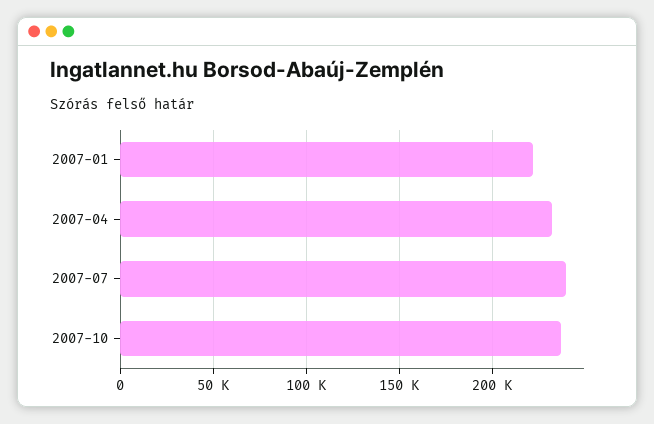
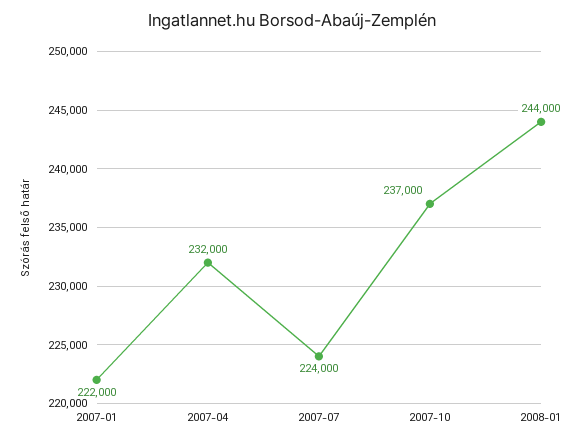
2007-07: 240000 -> 224000
2008-01: none -> 244000

